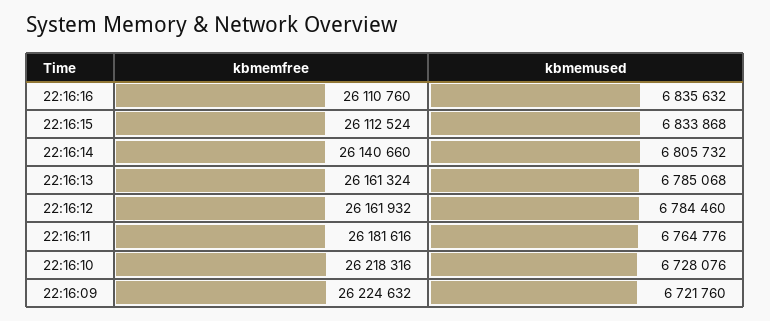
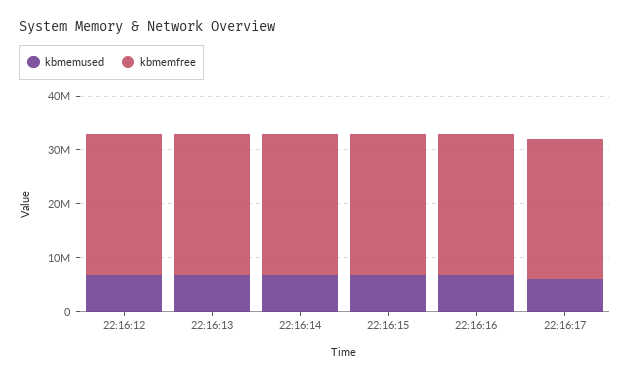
kbmemfree, 22:16:11: 26181616 -> none
kbmemused, 22:16:11: 6764776 -> none
kbmemfree, 22:16:10: 26218316 -> none
kbmemused, 22:16:10: 6728076 -> none
kbmemfree, 22:16:09: 26224632 -> none
kbmemused, 22:16:09: 6721760 -> none
kbmemused, 22:16:17: none -> 6000000
kbmemfree, 22:16:17: none -> 26000000

